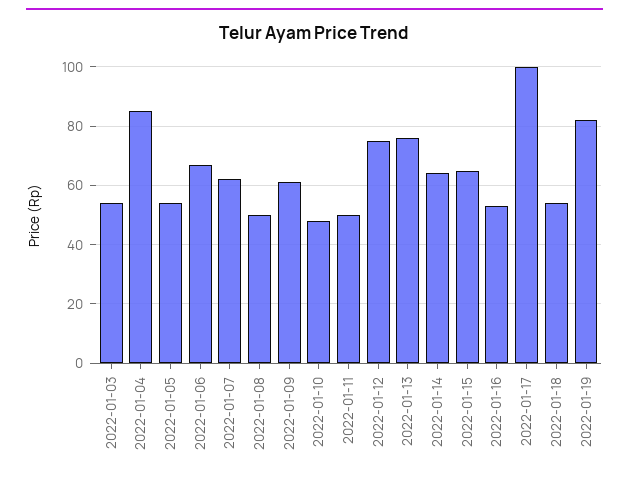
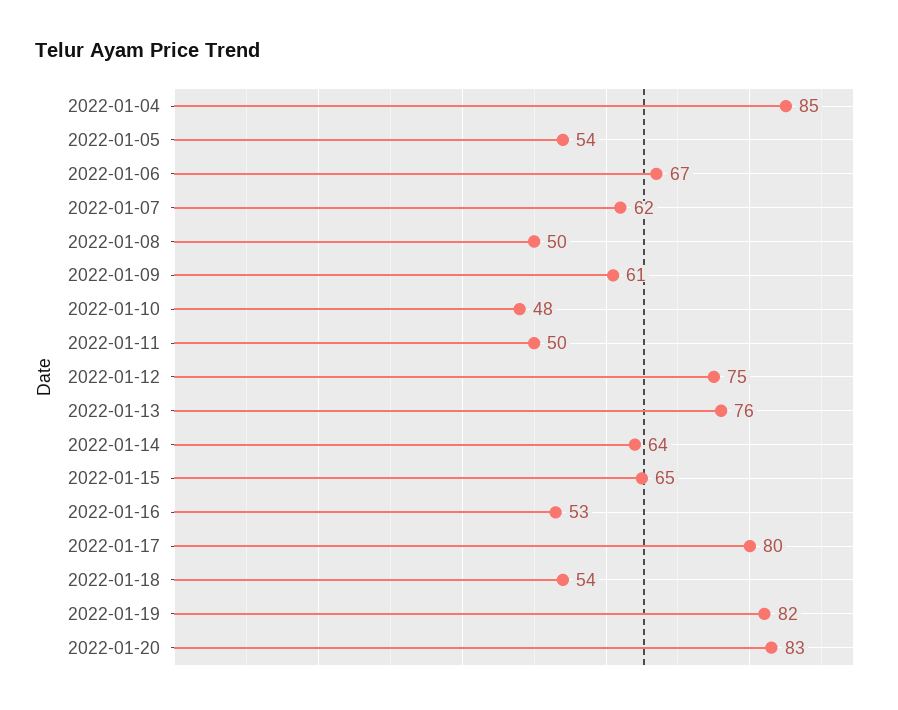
2022-01-03: 55 -> none
2022-01-17: 100 -> 80
2022-01-20: none -> 83

